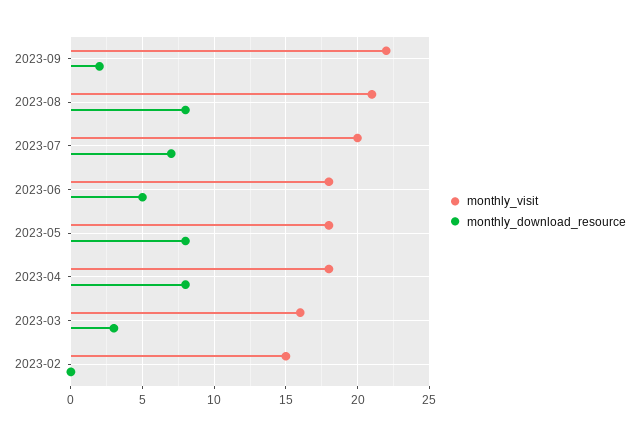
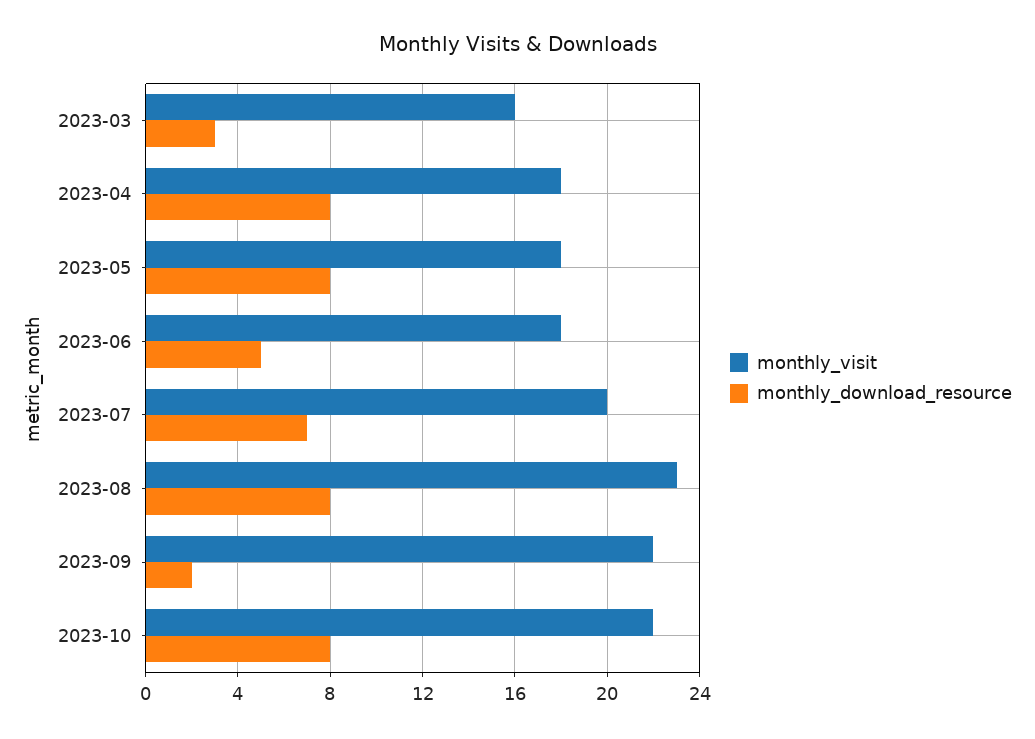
monthly_visit, 2023-08: 21 -> 23
monthly_visit, 2023-02: 15 -> none
monthly_download_resource, 2023-02: 0 -> none
monthly_visit, 2023-10: none -> 22
monthly_download_resource, 2023-10: none -> 8

